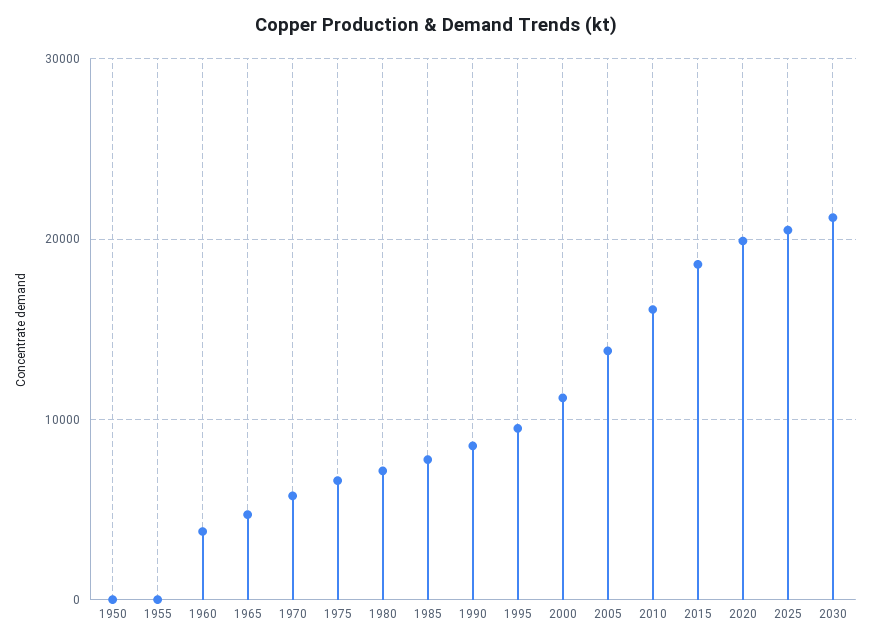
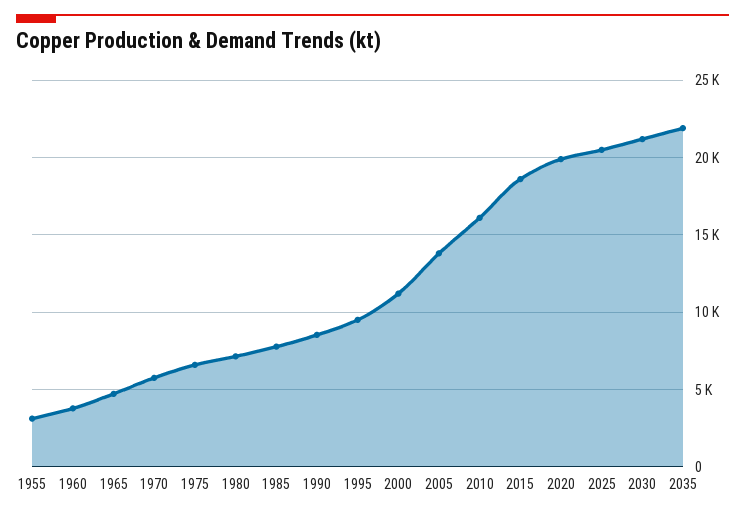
1950: 0 -> none
1955: 0 -> 3000
2035: none -> 22000

